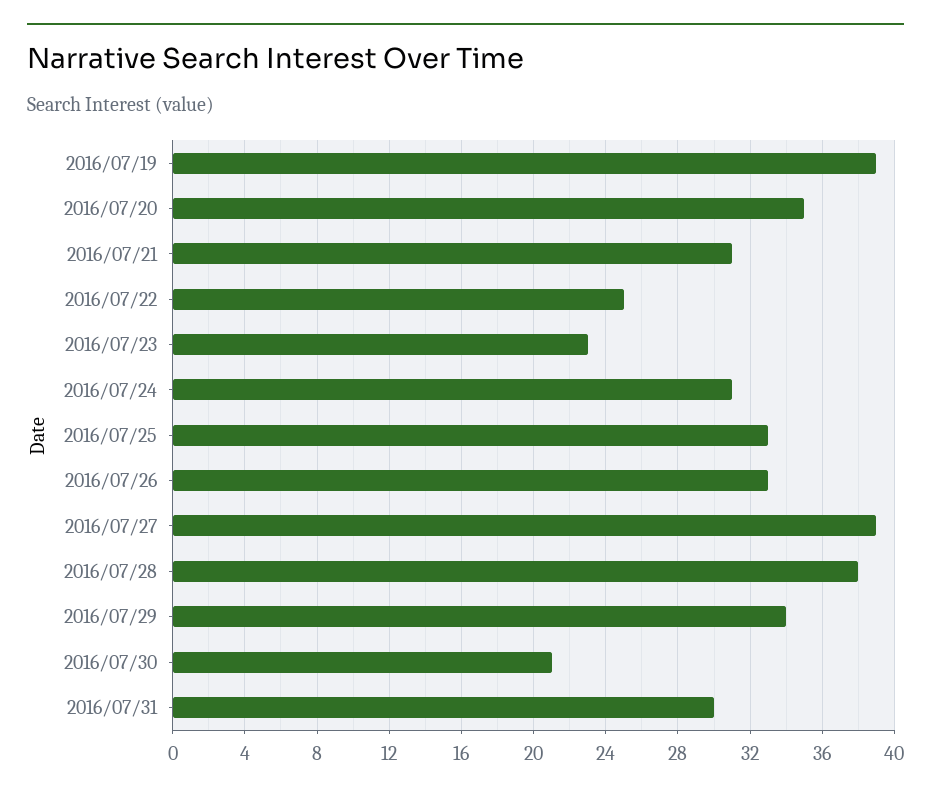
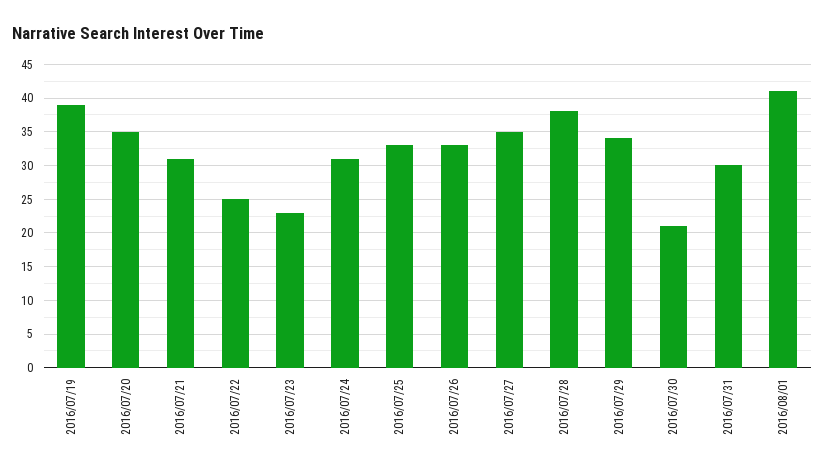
2016/07/27: 39 -> 35
2016/08/01: none -> 41

